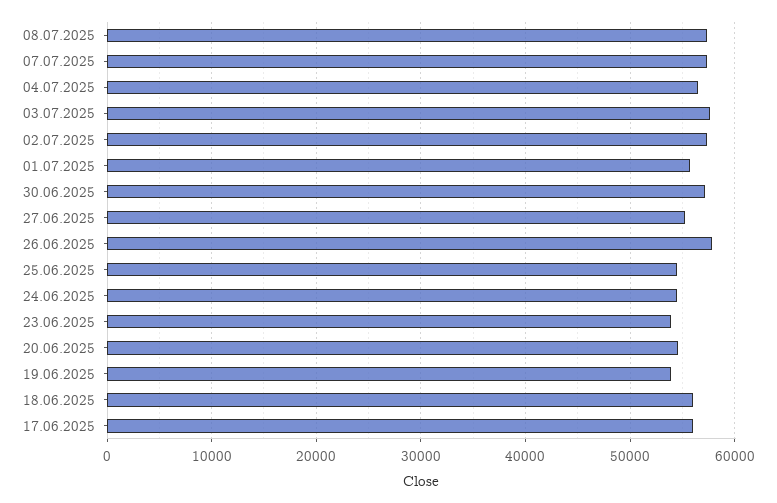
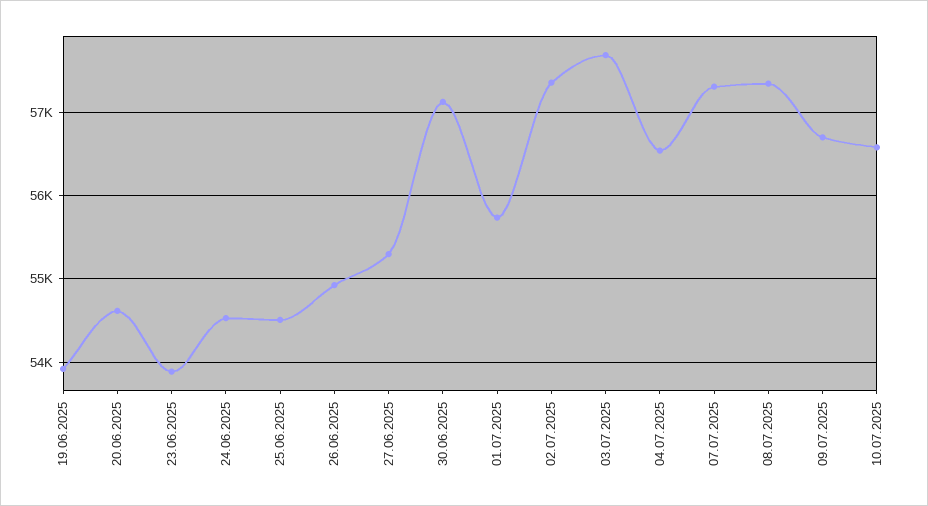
26.06.2025: 58000 -> 54900
18.06.2025: 56000 -> none
17.06.2025: 56000 -> none
09.07.2025: none -> 56700
10.07.2025: none -> 56600

